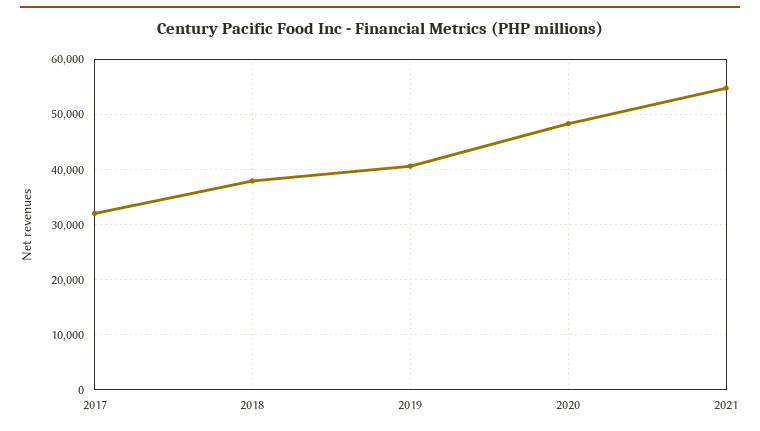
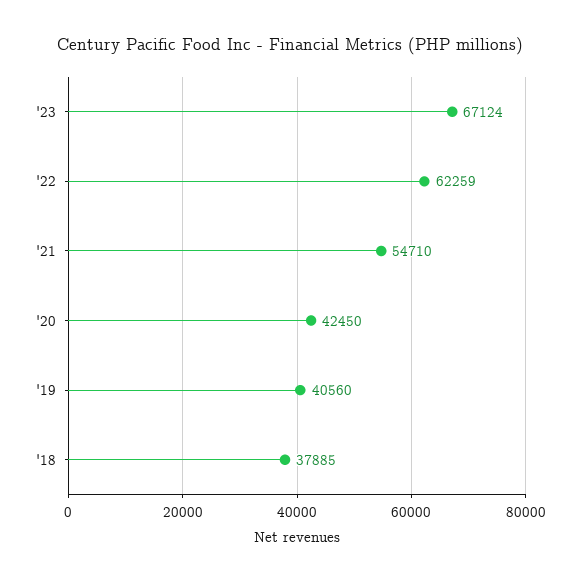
2017: 32000 -> none
2020: 48000 -> 42450
'23: none -> 67124
'22: none -> 62259

